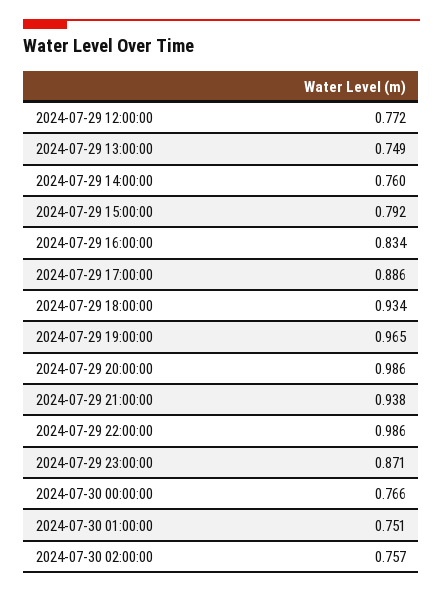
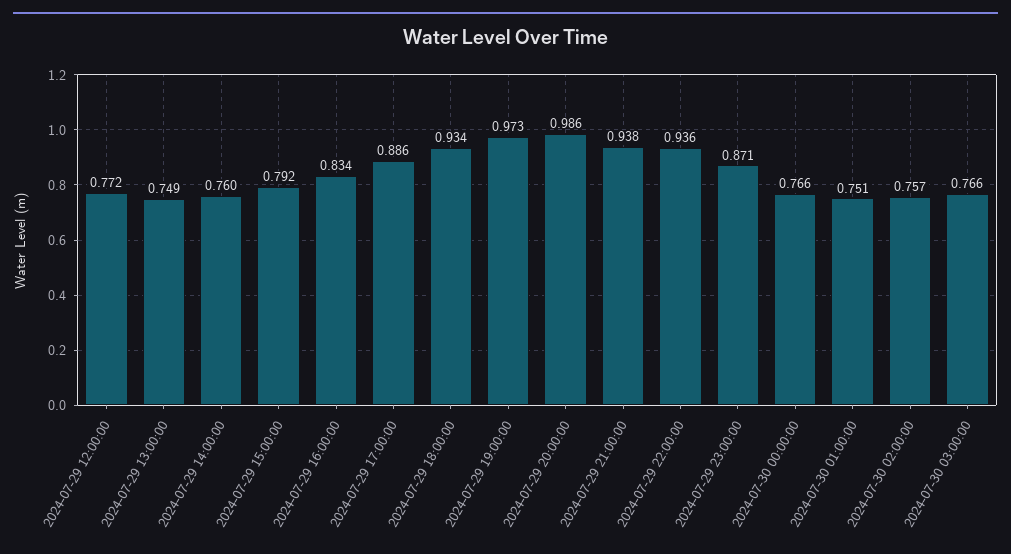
2024-07-29 19:00:00: 0.965 -> 0.973
2024-07-29 22:00:00: 0.986 -> 0.936
2024-07-30 03:00:00: none -> 0.766

